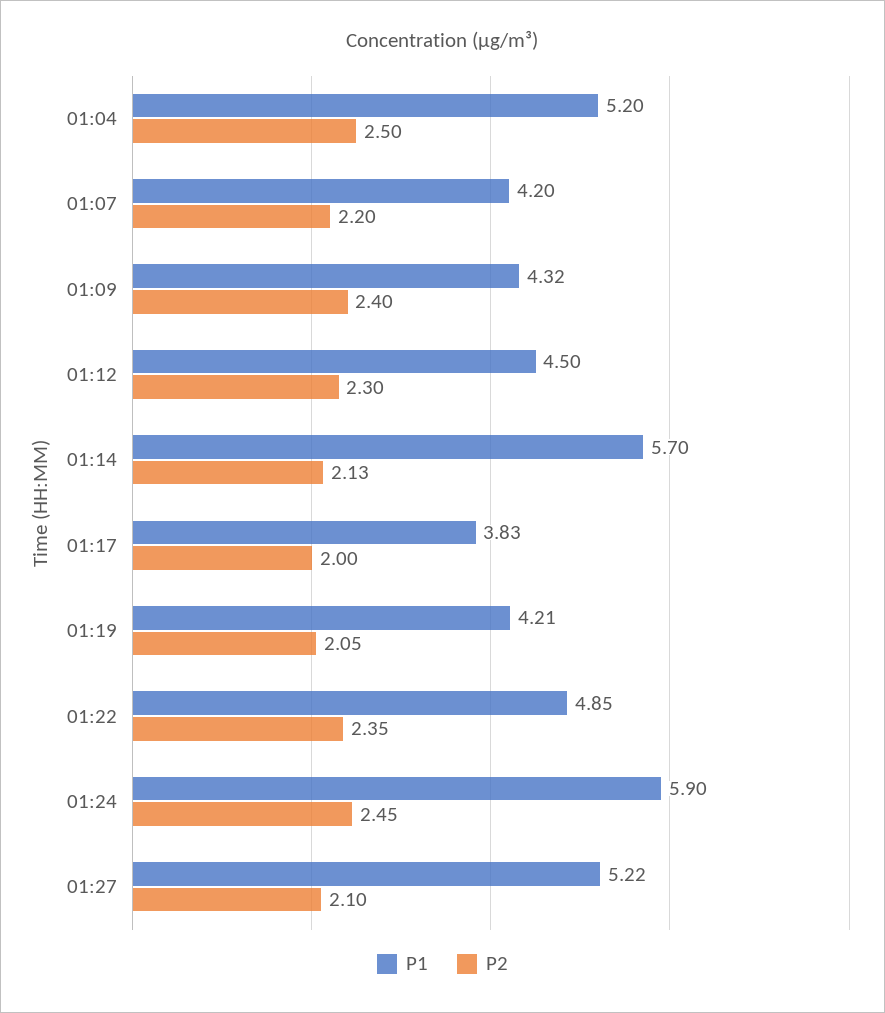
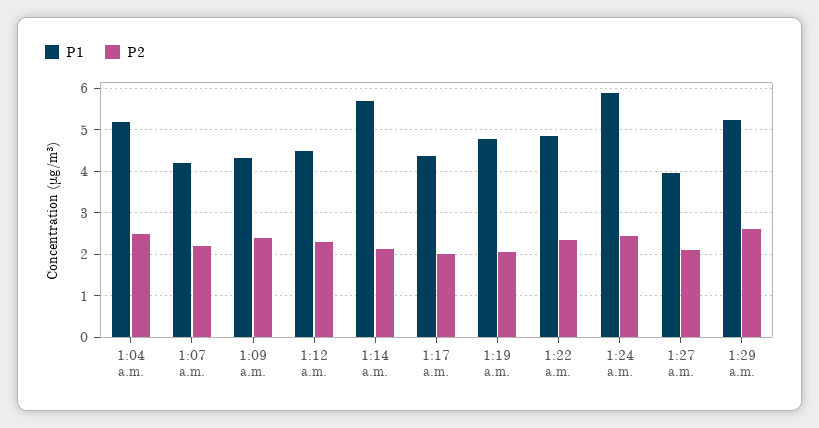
P1, 01:17: 3.83 -> 4.4
P1, 01:19: 4.21 -> 4.8
P1, 01:27: 5.22 -> 4
P1, 1:29 a.m.: none -> 5.2
P2, 1:29 a.m.: none -> 2.6

